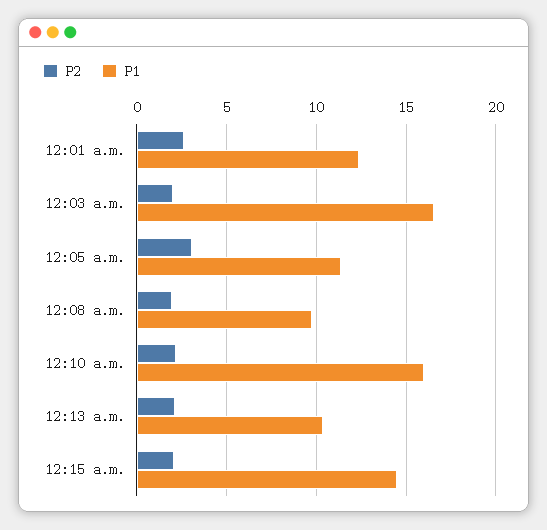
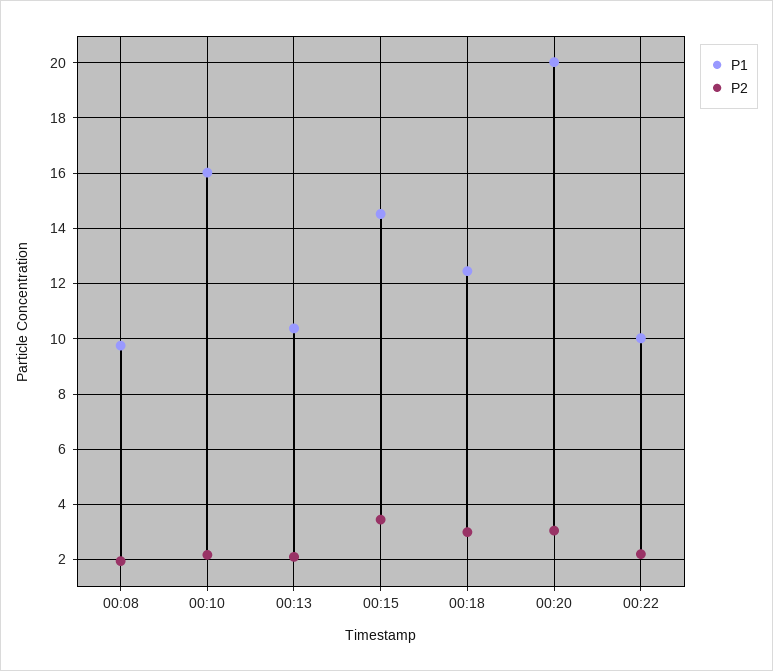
P2, 12:01 a.m.: 2.5 -> none
P1, 12:01 a.m.: 12.5 -> none
P2, 12:03 a.m.: 2 -> none
P1, 12:03 a.m.: 16.5 -> none
P2, 12:05 a.m.: 3 -> none
P1, 12:05 a.m.: 11.5 -> none
P2, 12:15 a.m.: 2 -> 3.5
P1, 00:18: none -> 12.5
P2, 00:18: none -> 3
P1, 00:20: none -> 20
P2, 00:20: none -> 3
P1, 00:22: none -> 10
P2, 00:22: none -> 2.25

